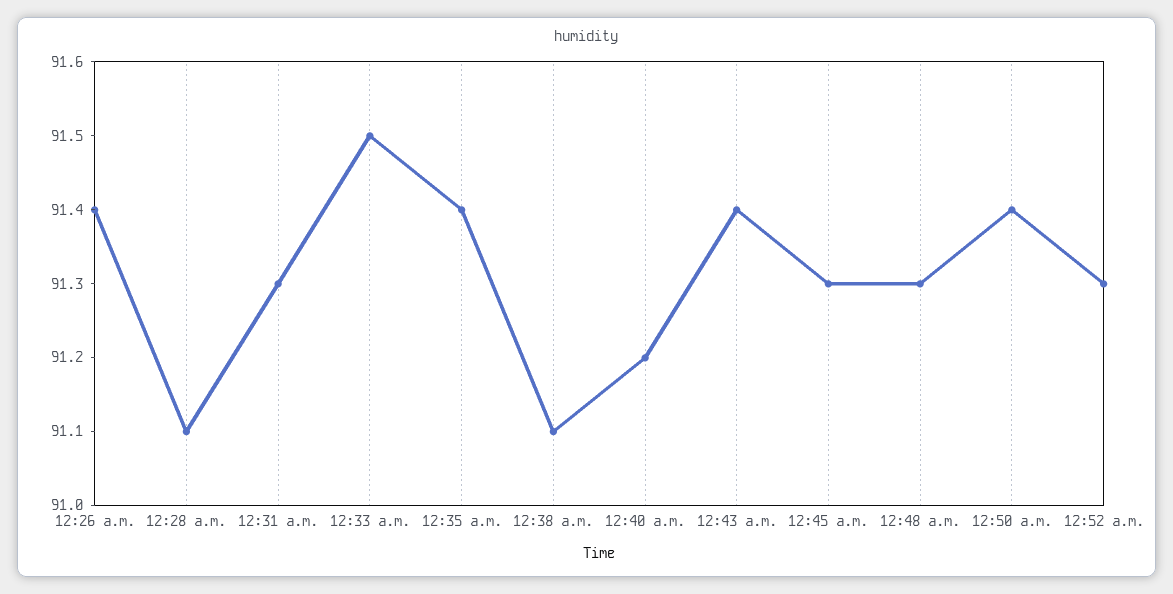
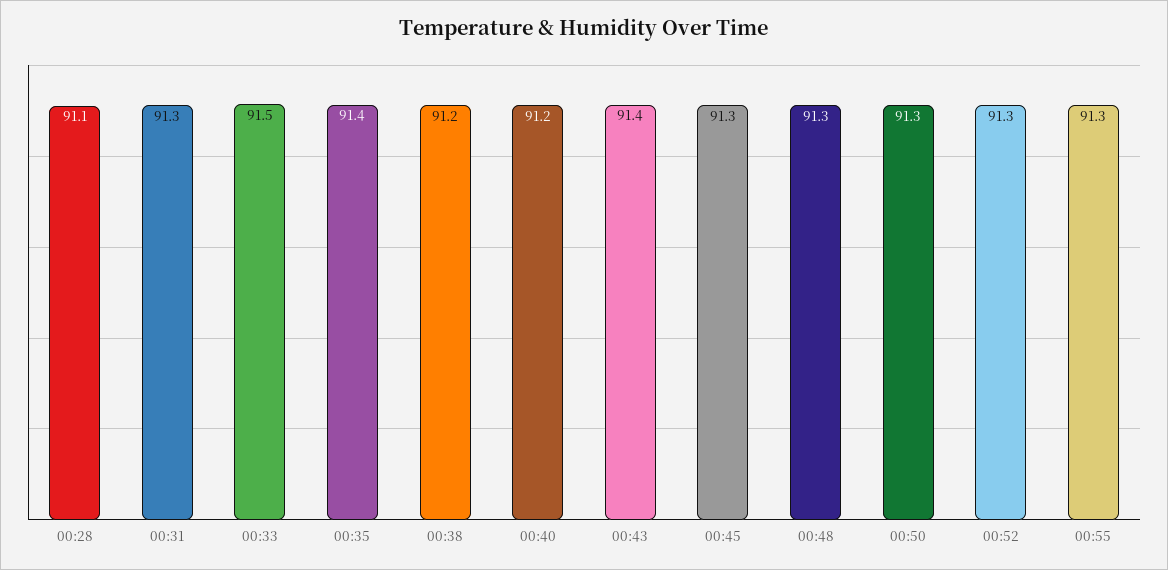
12:26 a.m.: 91.4 -> none
12:38 a.m.: 91.1 -> 91.2
12:50 a.m.: 91.4 -> 91.3
00:55: none -> 91.3

